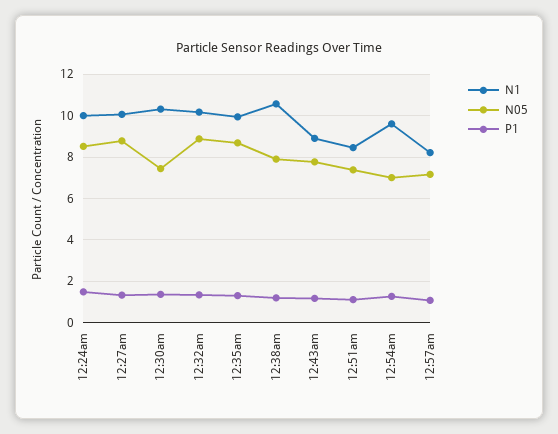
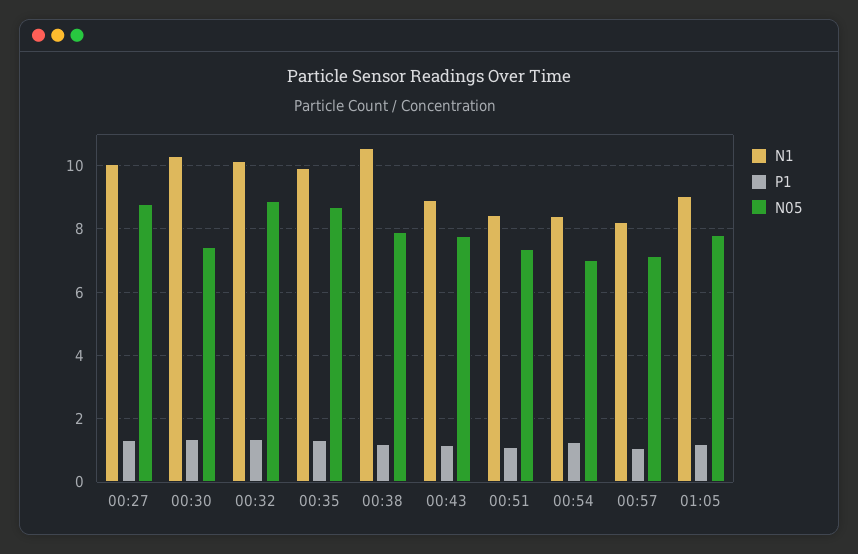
N1, 12:24am: 10 -> none
N05, 12:24am: 8.5 -> none
P1, 12:24am: 1.5 -> none
N1, 12:54am: 9.5 -> 8.4
N1, 01:05: none -> 9
P1, 01:05: none -> 1.2
N05, 01:05: none -> 7.8

